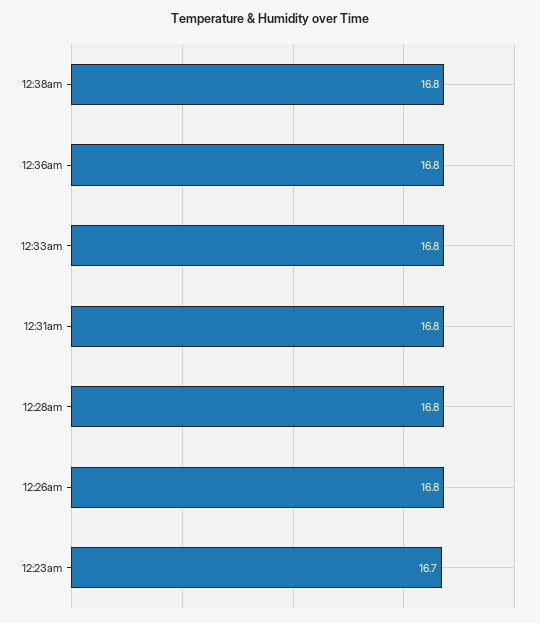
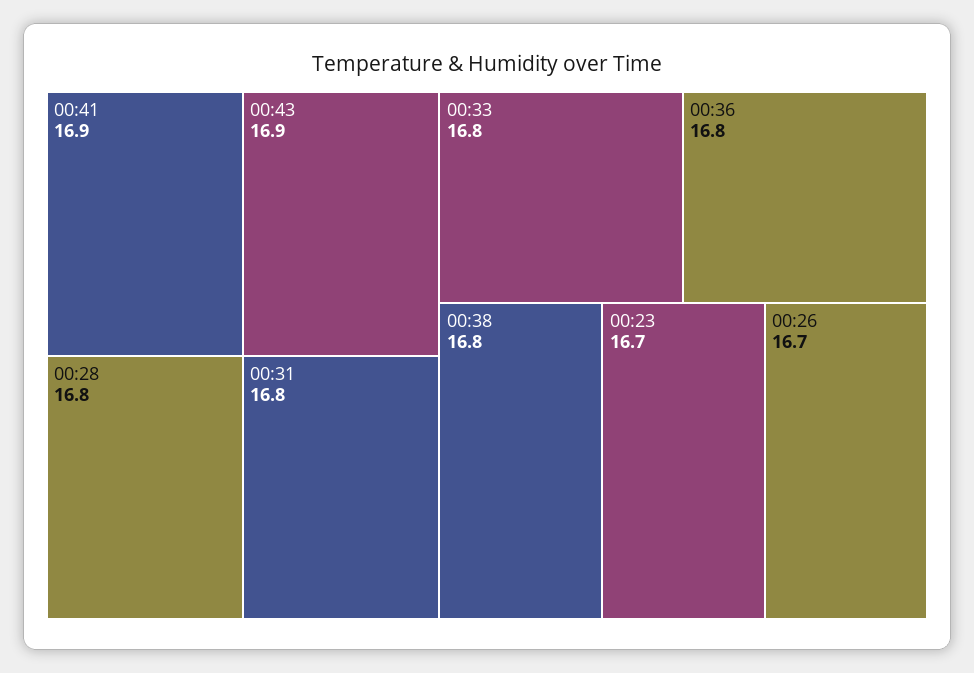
12:26am: 16.8 -> 16.7
00:41: none -> 16.9
00:43: none -> 16.9

